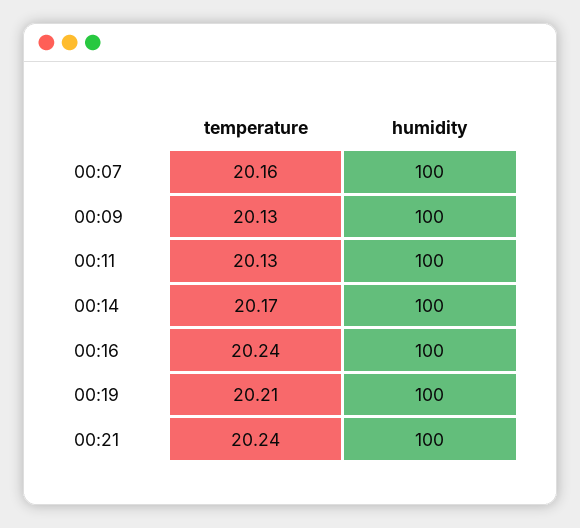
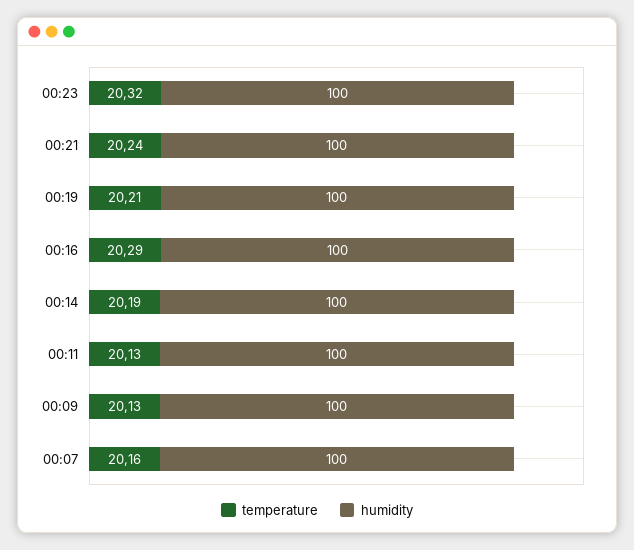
temperature, 00:14: 20.17 -> 20.19
temperature, 00:16: 20.24 -> 20.29
temperature, 00:23: none -> 20.32
humidity, 00:23: none -> 100

